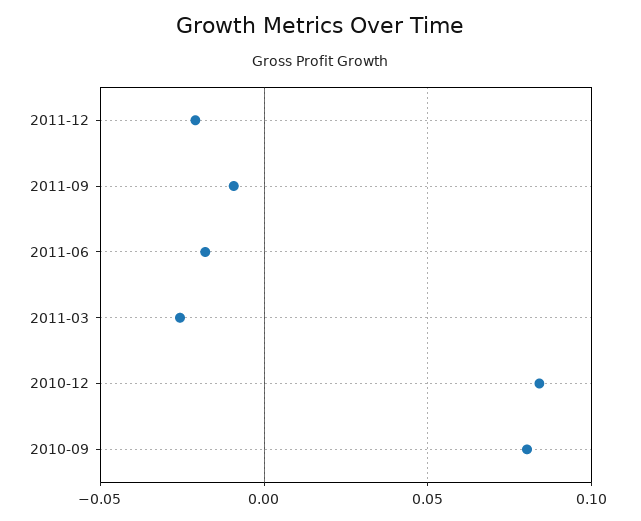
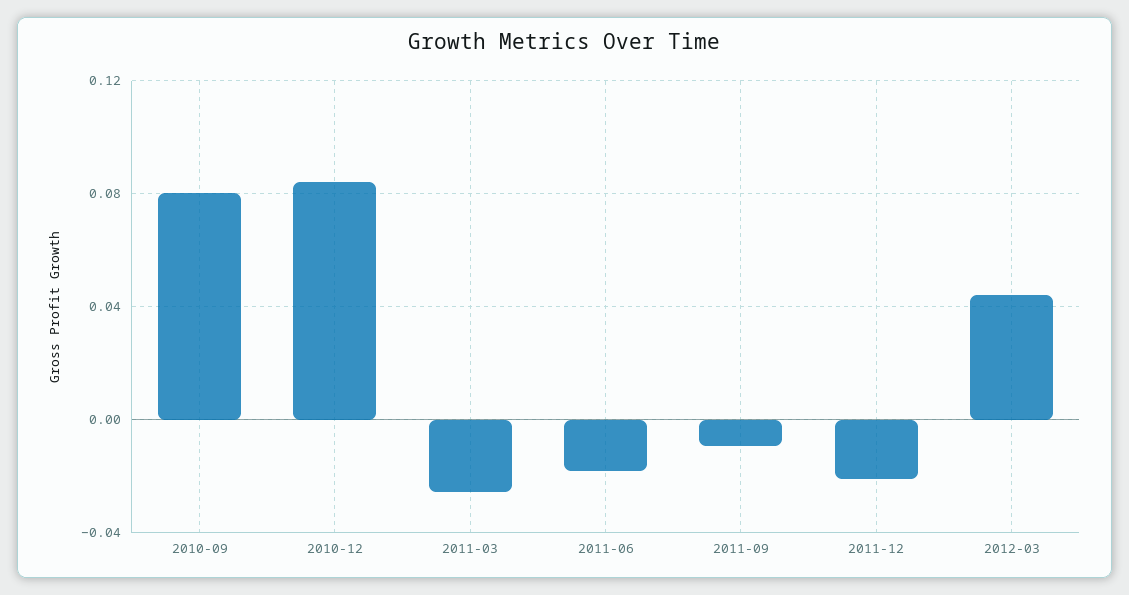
2012-03: none -> 0.045

